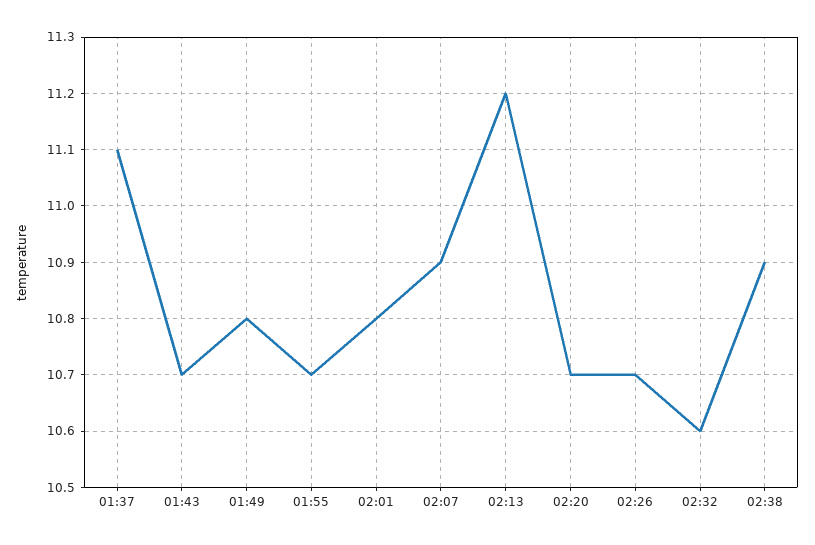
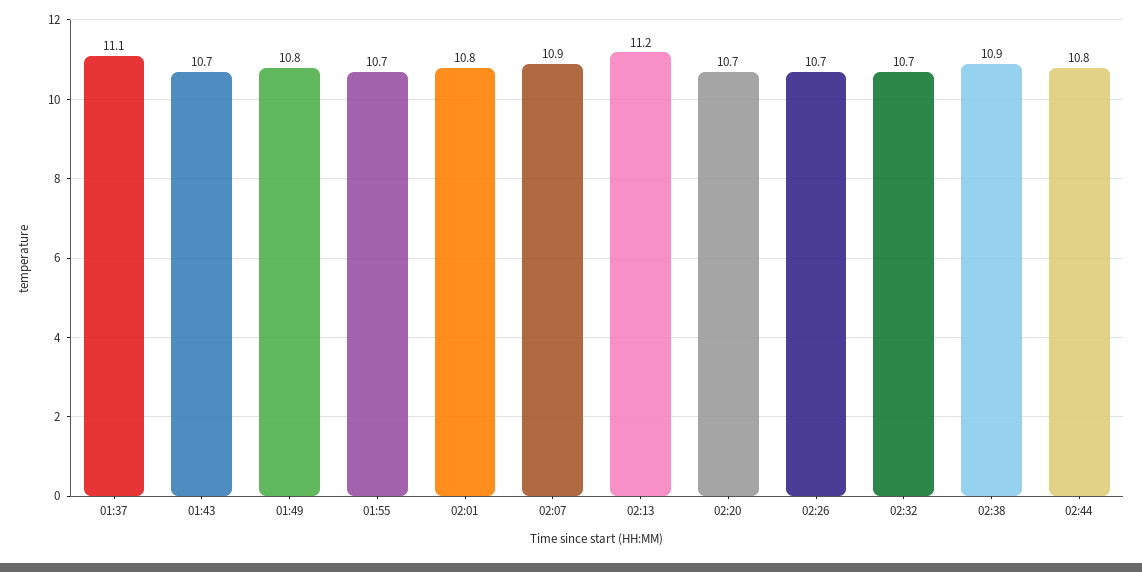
02:32: 10.6 -> 10.7
02:44: none -> 10.8

